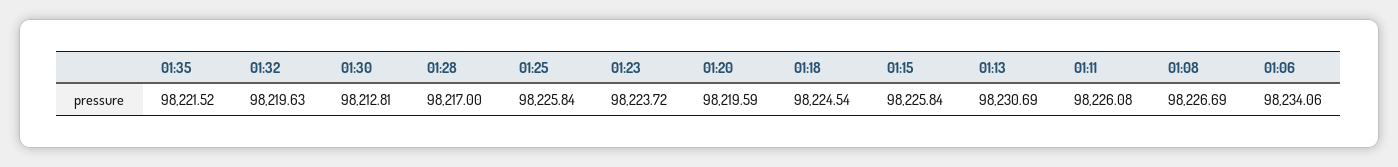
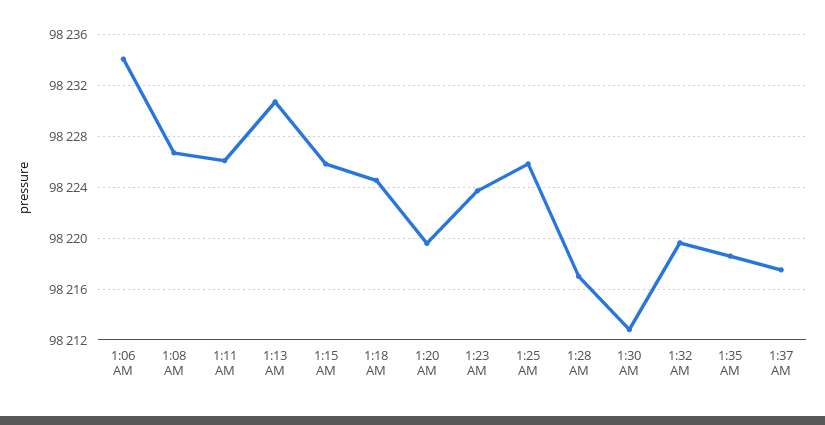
01:35: 98221.52 -> 98218.5
1:37 AM: none -> 98217.5

